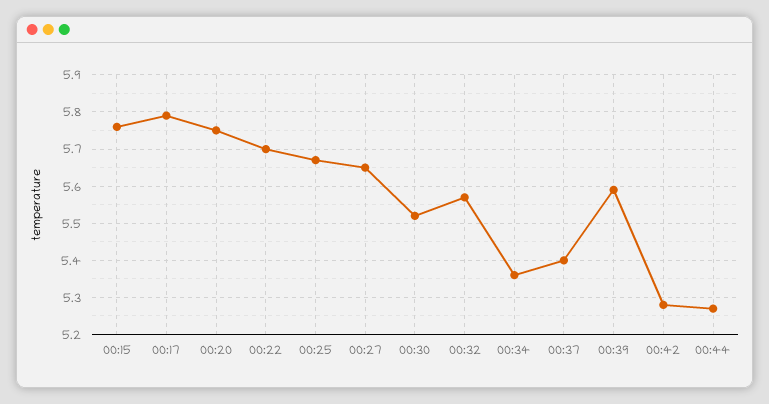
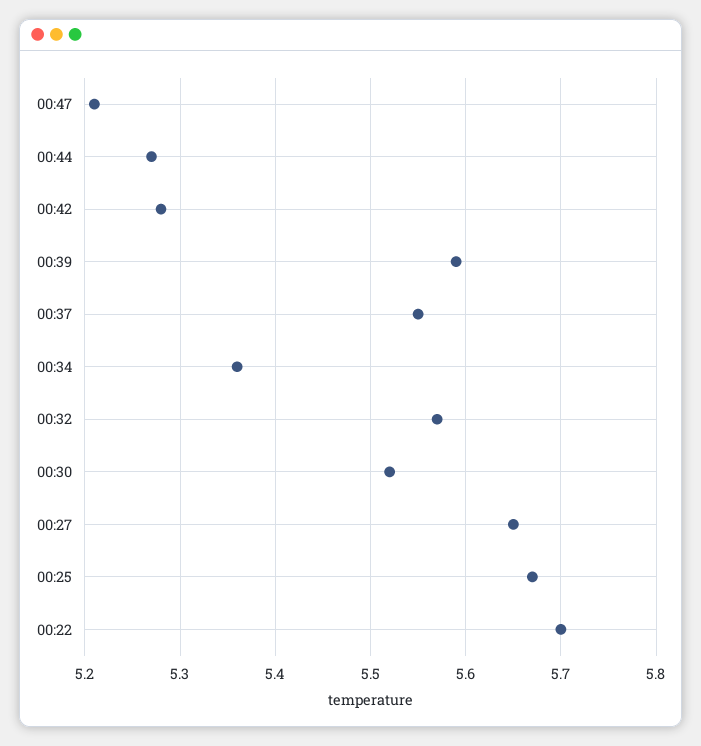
00:15: 5.75 -> none
00:17: 5.8 -> none
00:20: 5.75 -> none
00:37: 5.4 -> 5.55
00:47: none -> 5.21

